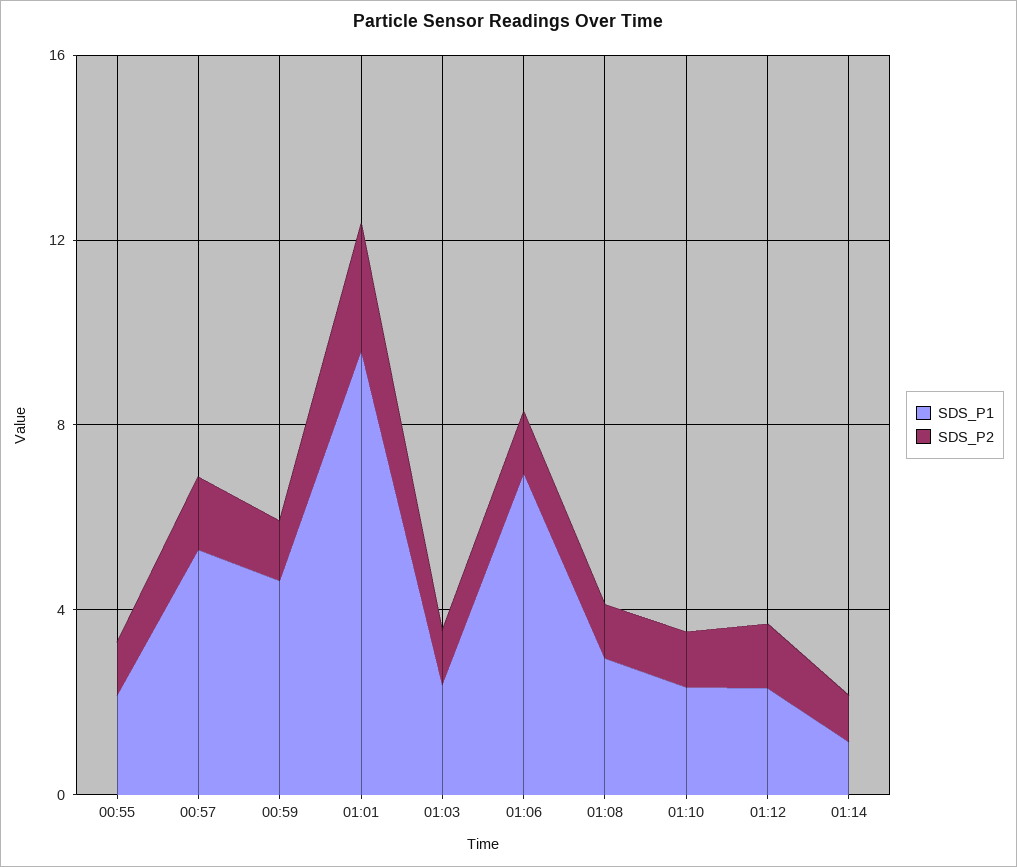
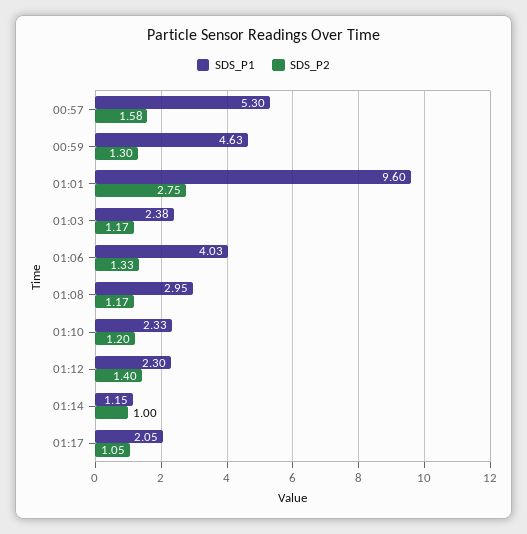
SDS_P1, 00:55: 2 -> none
SDS_P2, 00:55: 1 -> none
SDS_P1, 01:06: 7 -> 4.03
SDS_P1, 01:17: none -> 2.05
SDS_P2, 01:17: none -> 1.05

